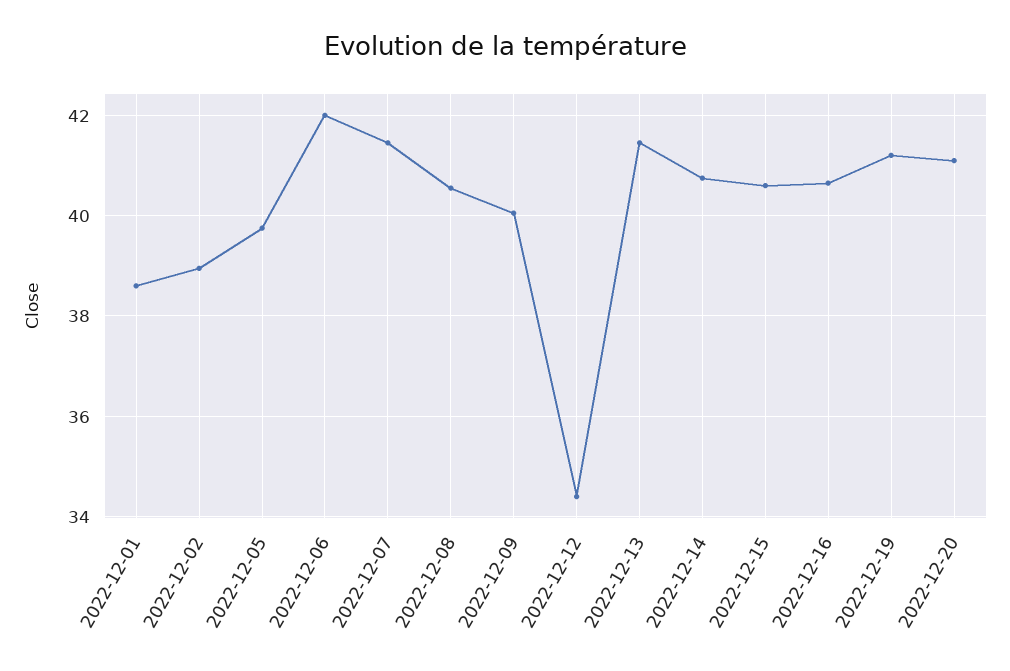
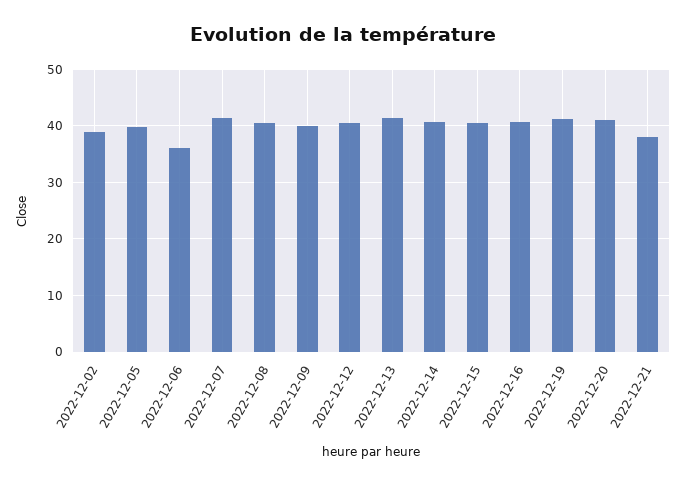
2022-12-01: 38.6 -> none
2022-12-06: 42 -> 36
2022-12-12: 34.4 -> 40
2022-12-21: none -> 38

